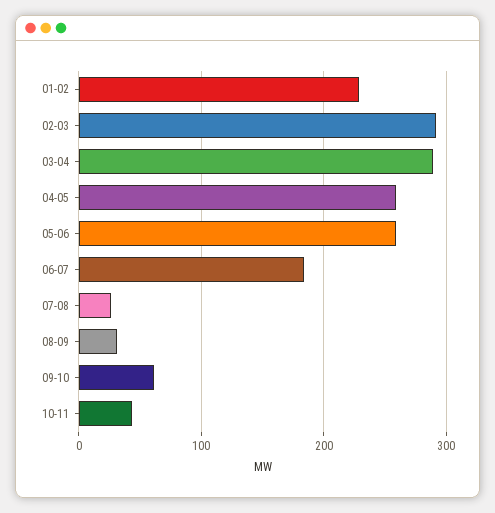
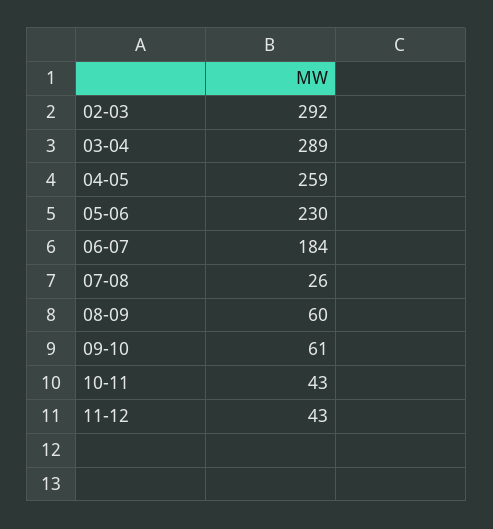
01-02: 230 -> none
05-06: 260 -> 230
08-09: 30 -> 60
11-12: none -> 43

